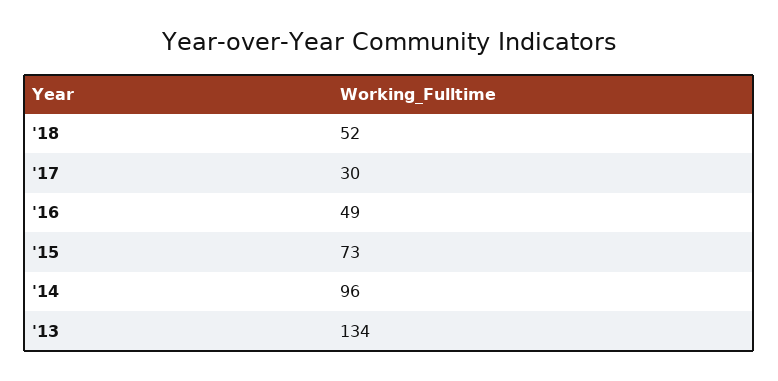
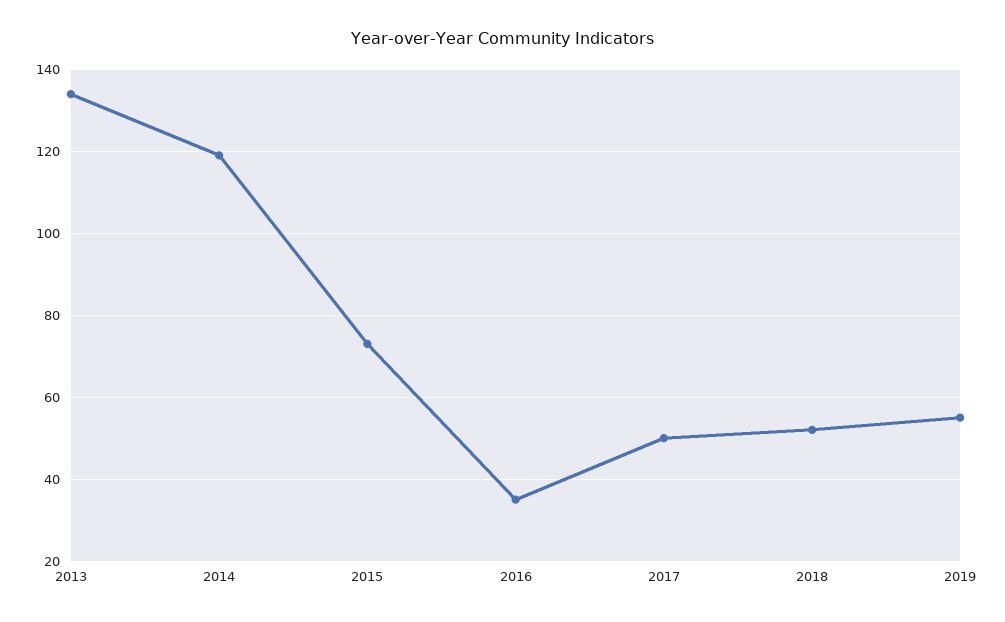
'17: 30 -> 50
'16: 49 -> 35
'14: 96 -> 120
2019: none -> 55

